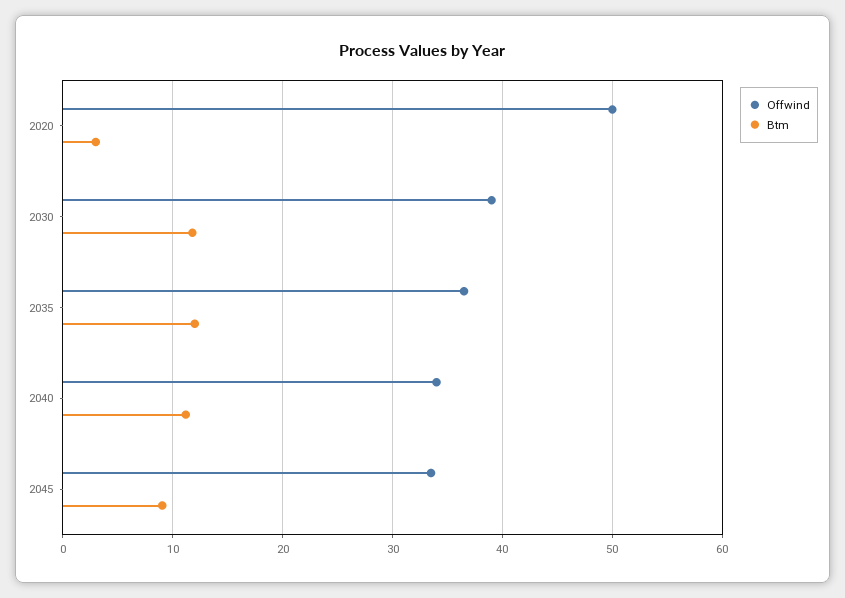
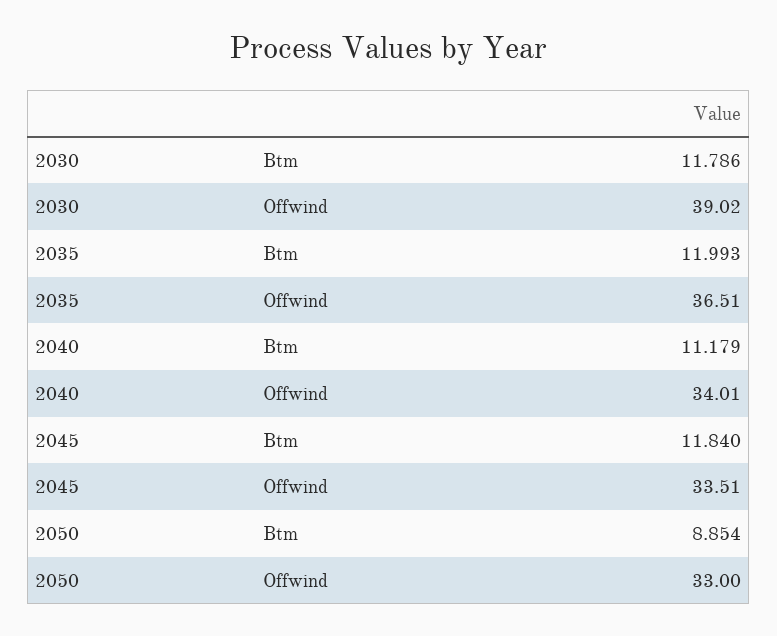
Offwind, 2020: 50 -> none
Btm, 2020: 3 -> none
Btm, 2045: 9 -> 11.84
Btm, 2050: none -> 8.854
Offwind, 2050: none -> 33

